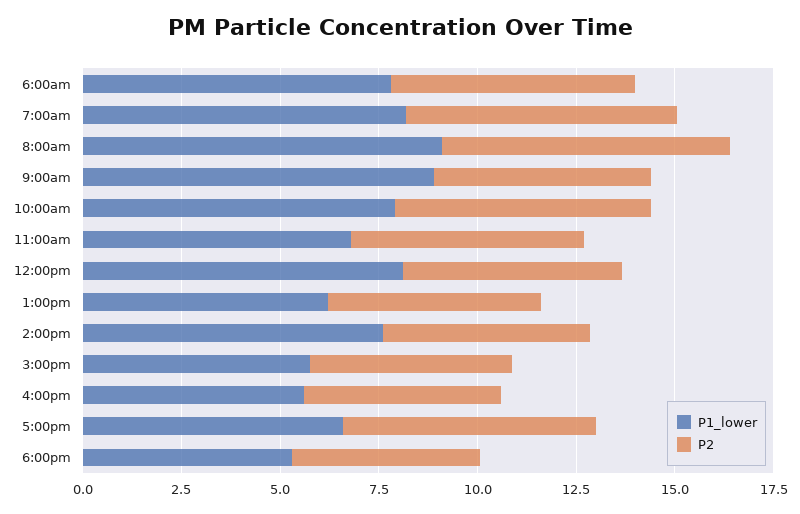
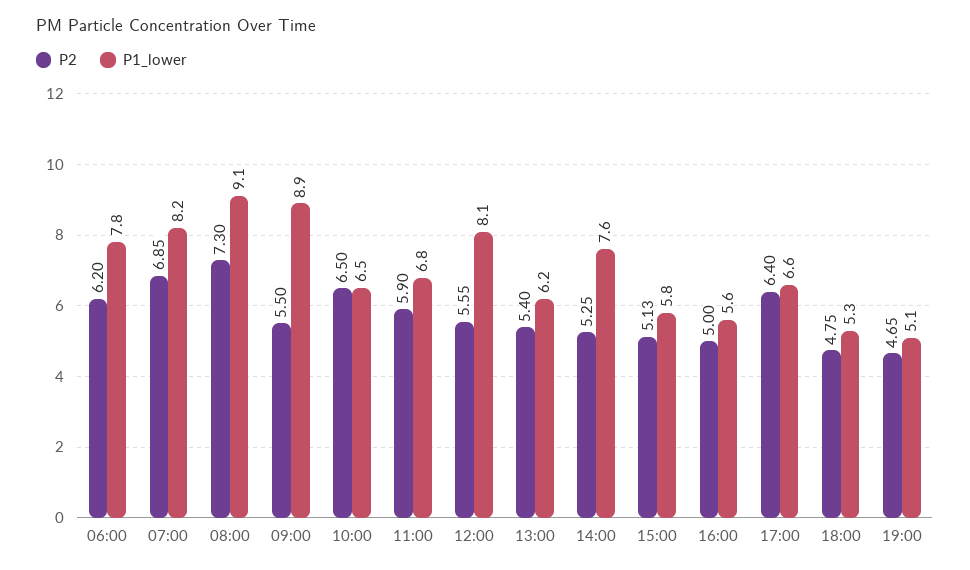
P1_lower, 10:00am: 8 -> 6.5
P2, 19:00: none -> 4.65
P1_lower, 19:00: none -> 5.1

